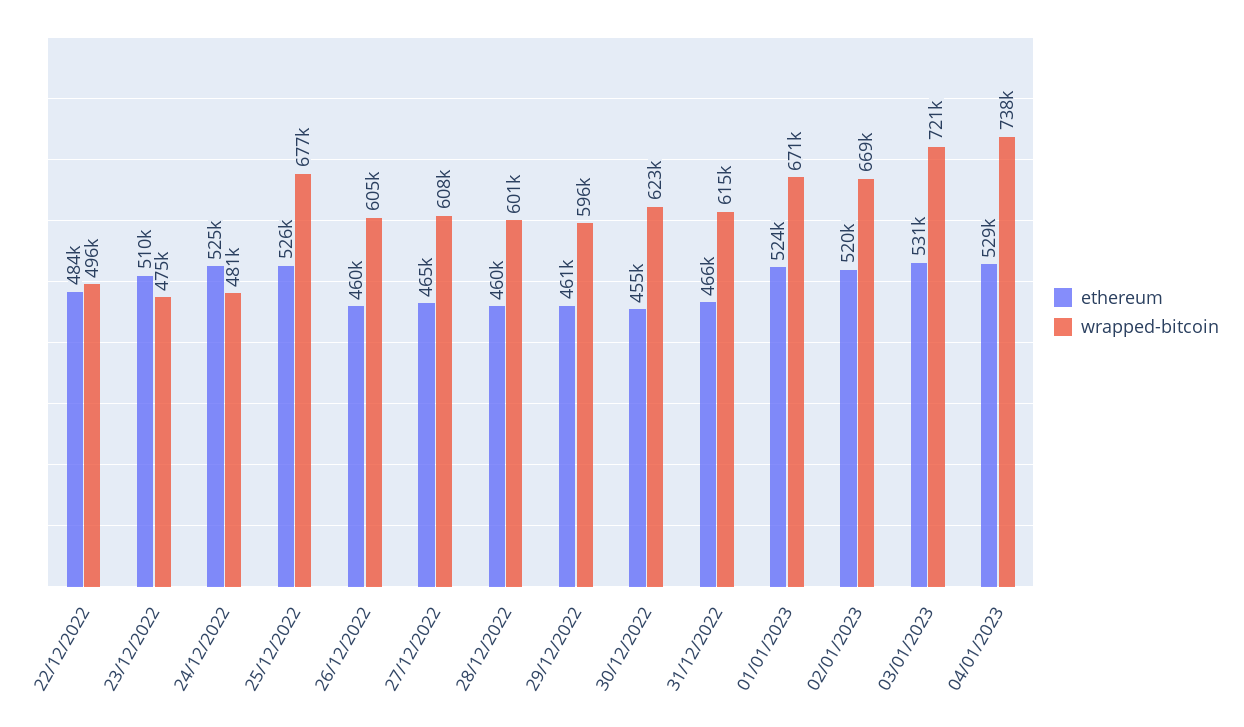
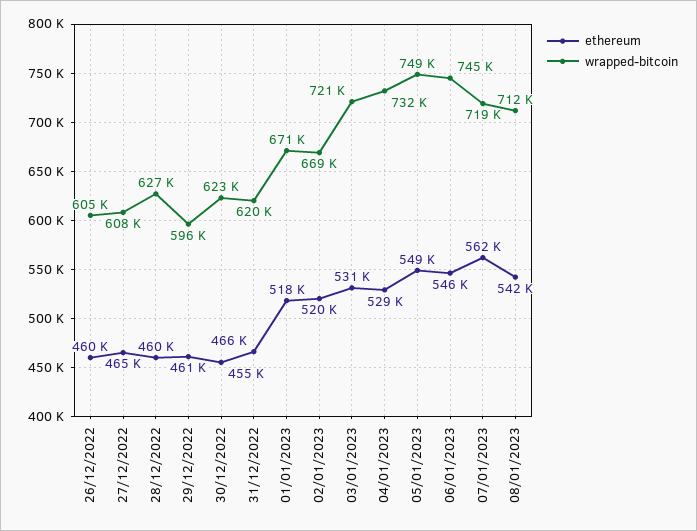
ethereum, 22/12/2022: 484000 -> none
wrapped-bitcoin, 22/12/2022: 496000 -> none
ethereum, 23/12/2022: 510000 -> none
wrapped-bitcoin, 23/12/2022: 475000 -> none
ethereum, 24/12/2022: 525000 -> none
wrapped-bitcoin, 24/12/2022: 481000 -> none
ethereum, 25/12/2022: 526000 -> none
wrapped-bitcoin, 25/12/2022: 677000 -> none
wrapped-bitcoin, 28/12/2022: 601000 -> 627000
wrapped-bitcoin, 31/12/2022: 615000 -> 620000
ethereum, 01/01/2023: 524000 -> 518000
wrapped-bitcoin, 04/01/2023: 738000 -> 732000
ethereum, 05/01/2023: none -> 549000
wrapped-bitcoin, 05/01/2023: none -> 749000
ethereum, 06/01/2023: none -> 546000
wrapped-bitcoin, 06/01/2023: none -> 745000
ethereum, 07/01/2023: none -> 562000
wrapped-bitcoin, 07/01/2023: none -> 719000
ethereum, 08/01/2023: none -> 542000
wrapped-bitcoin, 08/01/2023: none -> 712000

